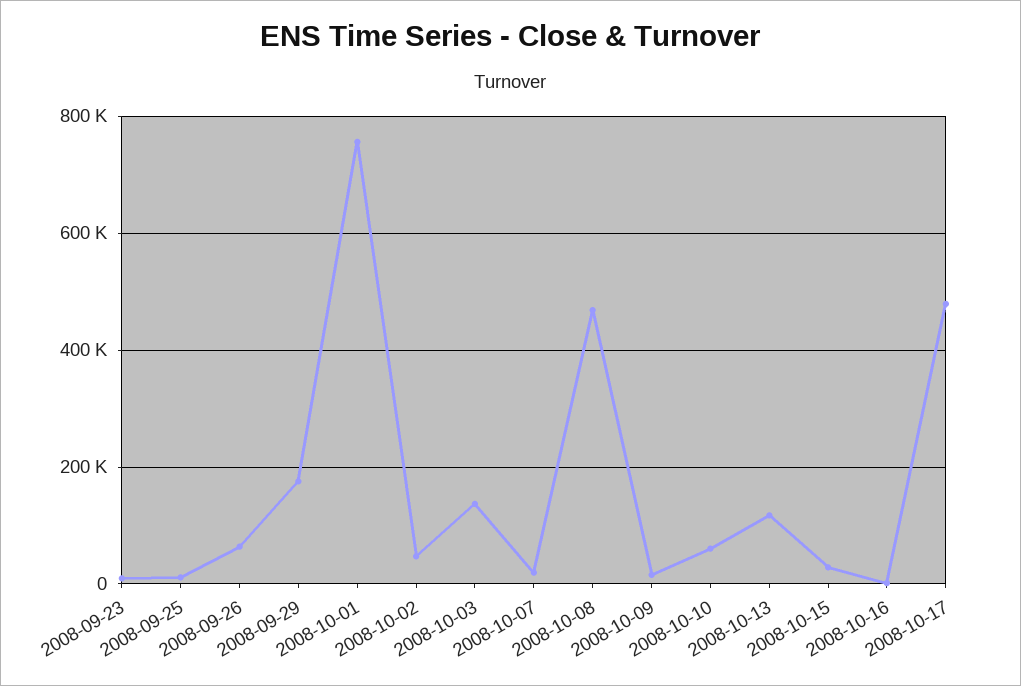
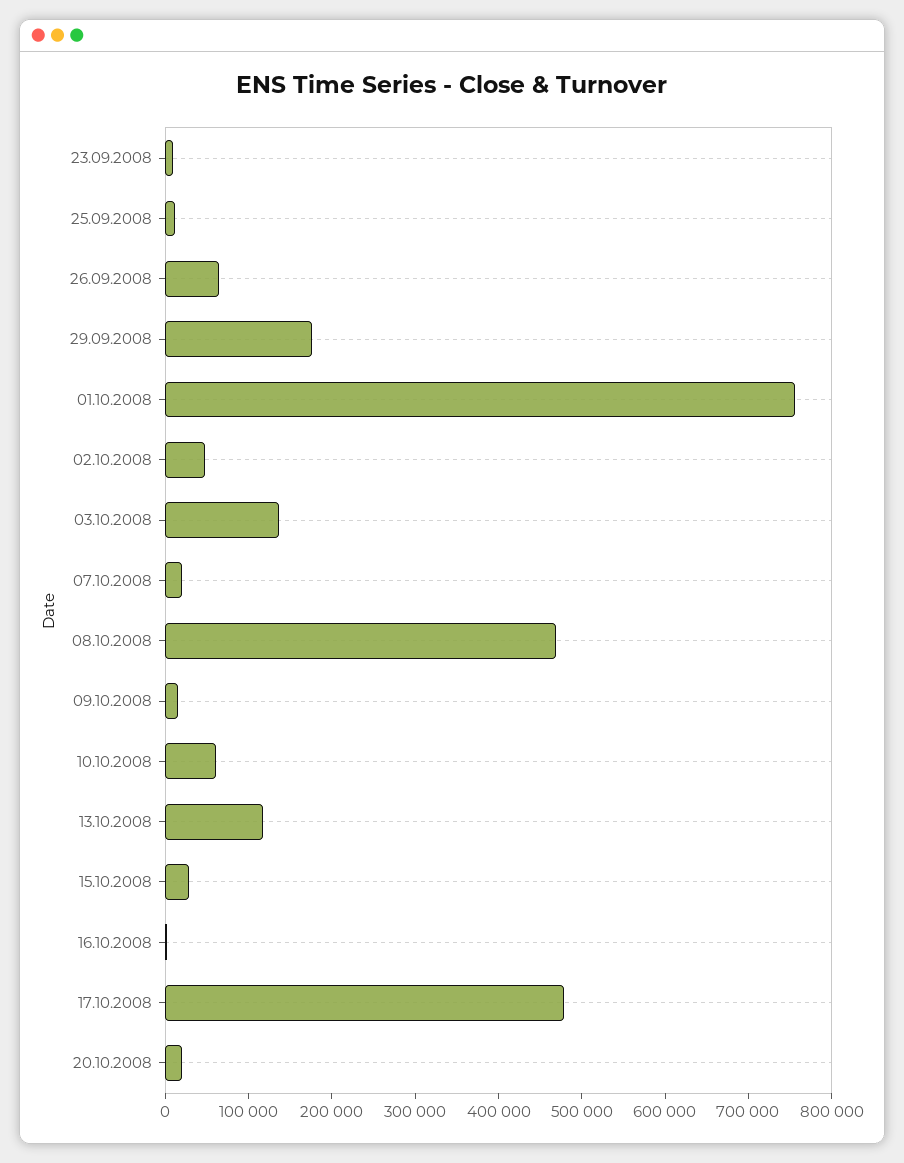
20.10.2008: none -> 20000

